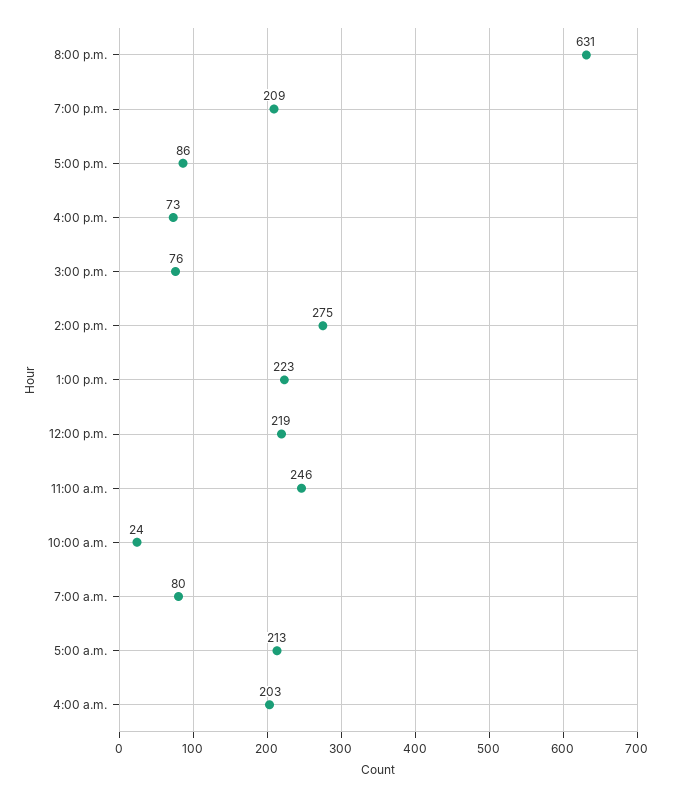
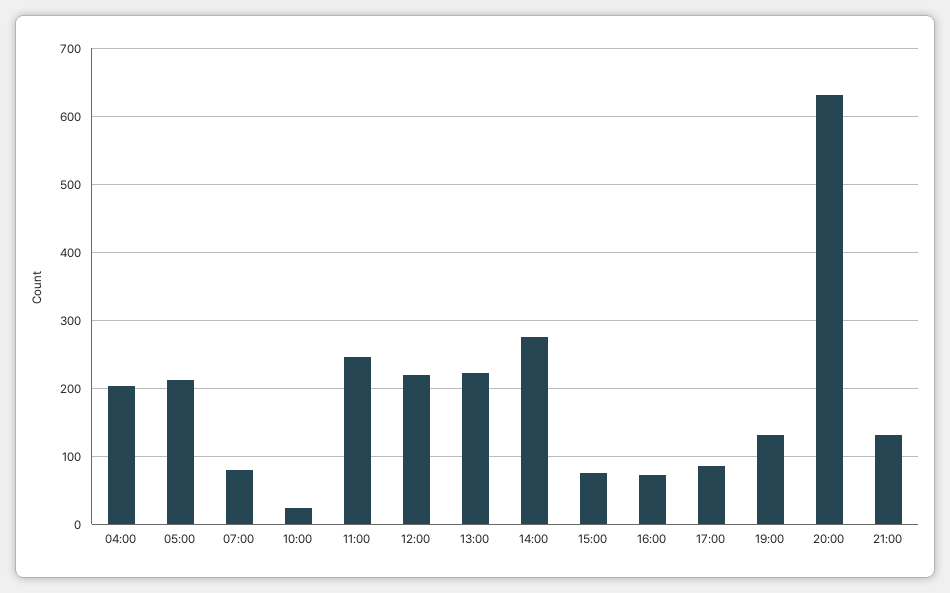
7:00 p.m.: 209 -> 130
21:00: none -> 130

